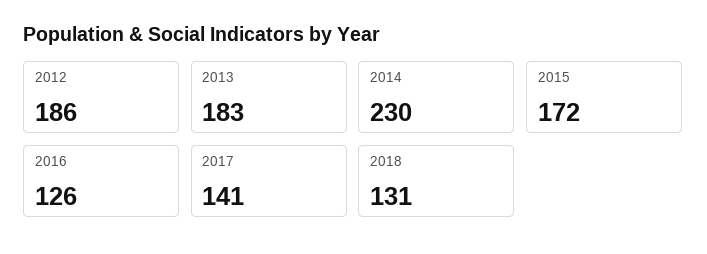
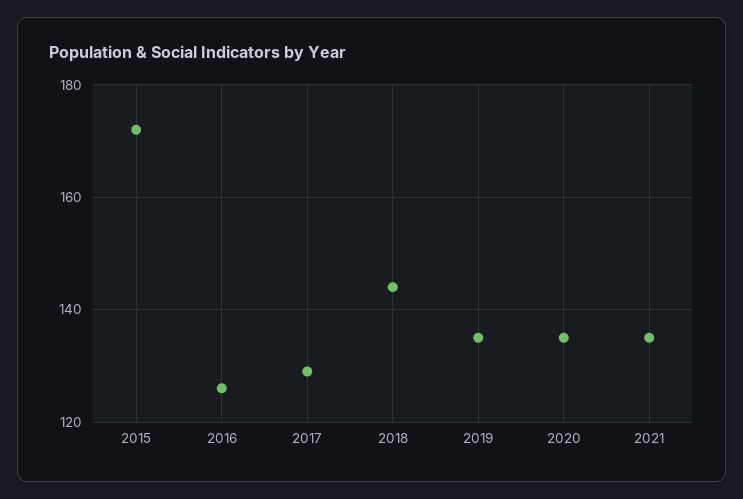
2012: 186 -> none
2013: 183 -> none
2014: 230 -> none
2017: 141 -> 130
2018: 131 -> 145
2019: none -> 135
2020: none -> 135
2021: none -> 135

